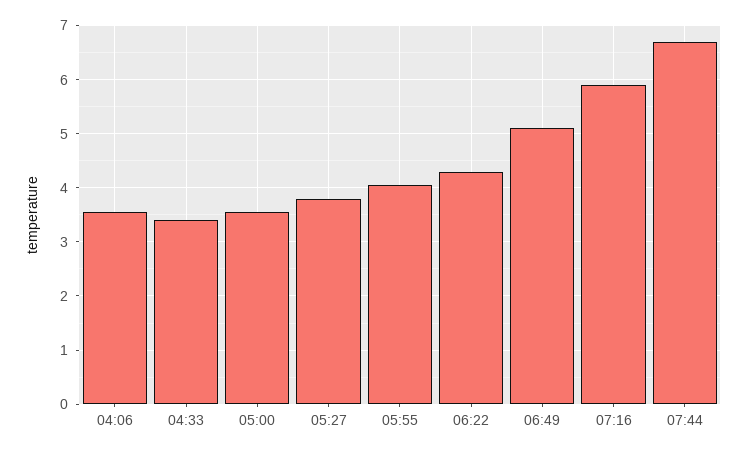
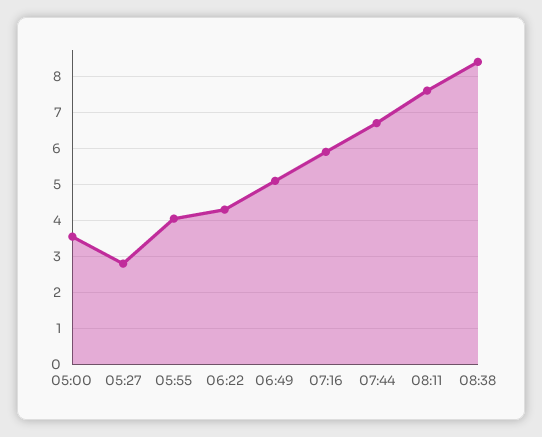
04:06: 3.6 -> none
04:33: 3.4 -> none
05:27: 3.8 -> 2.8
08:11: none -> 7.6
08:38: none -> 8.4

